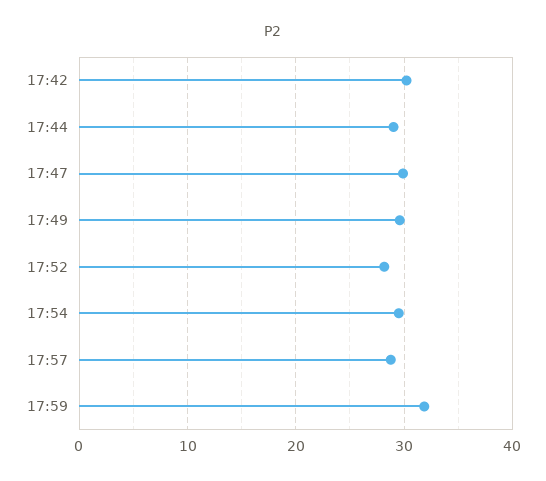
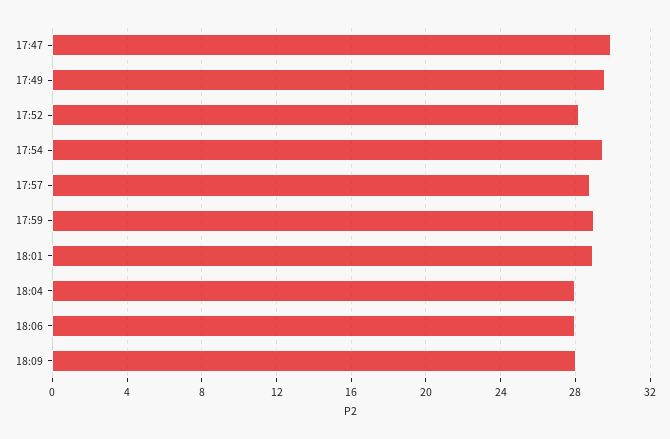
17:42: 30 -> none
17:44: 29 -> none
17:59: 32 -> 29
18:01: none -> 29
18:04: none -> 28
18:06: none -> 28
18:09: none -> 28

